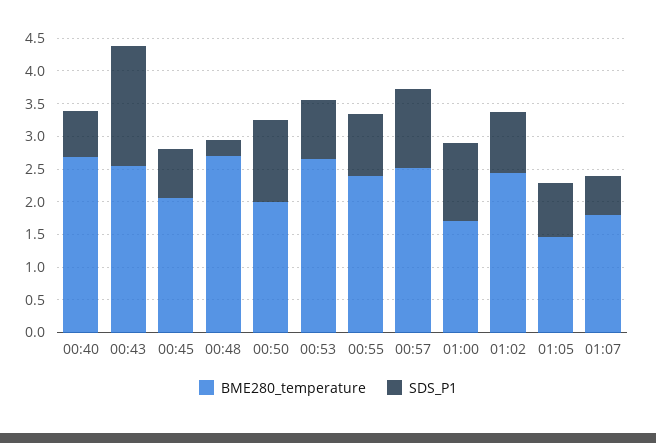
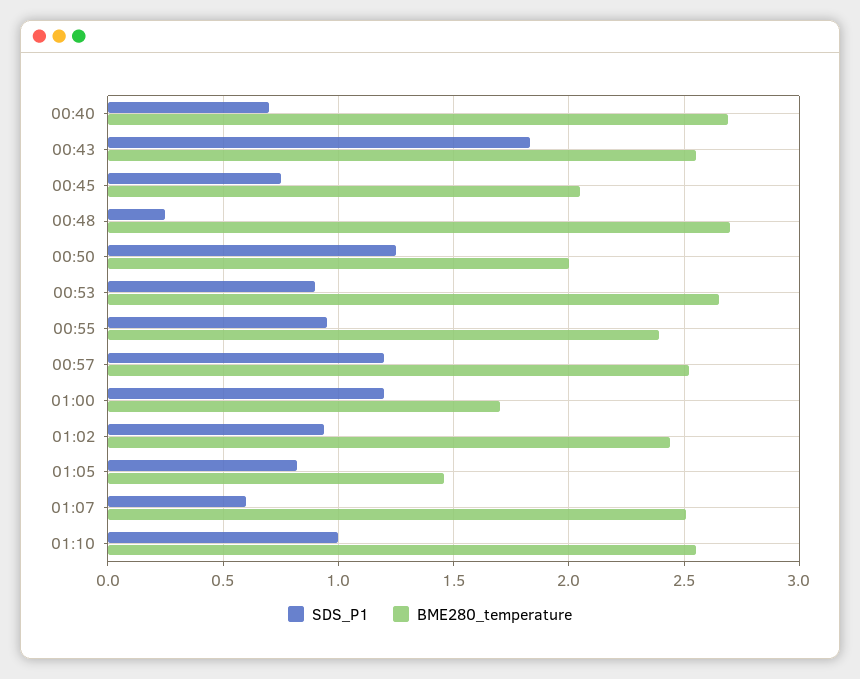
BME280_temperature, 01:07: 1.75 -> 2.5
SDS_P1, 01:10: none -> 1
BME280_temperature, 01:10: none -> 2.55

